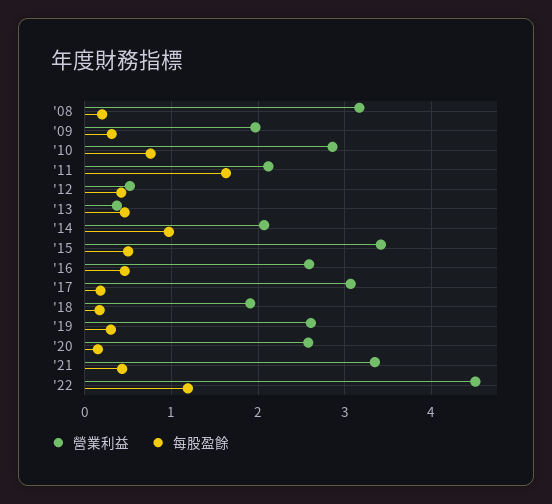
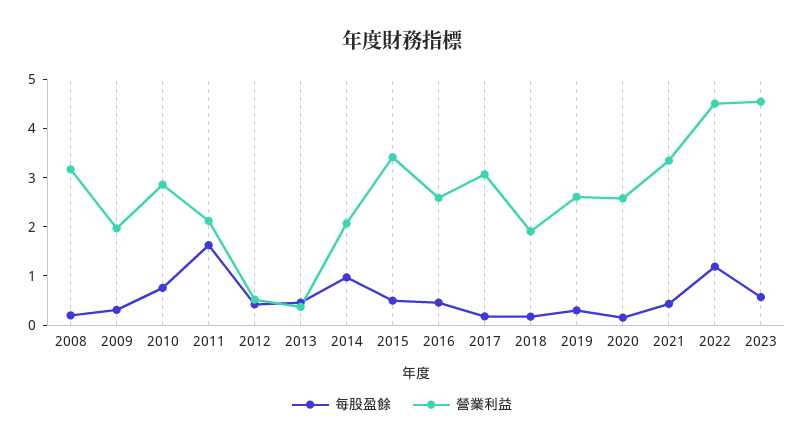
每股盈餘, 2023: none -> 0.6
營業利益, 2023: none -> 4.6

